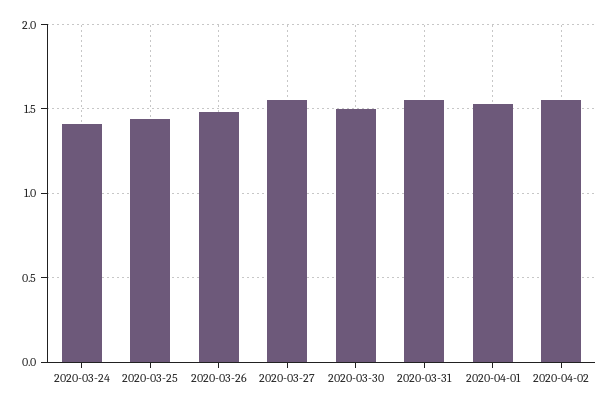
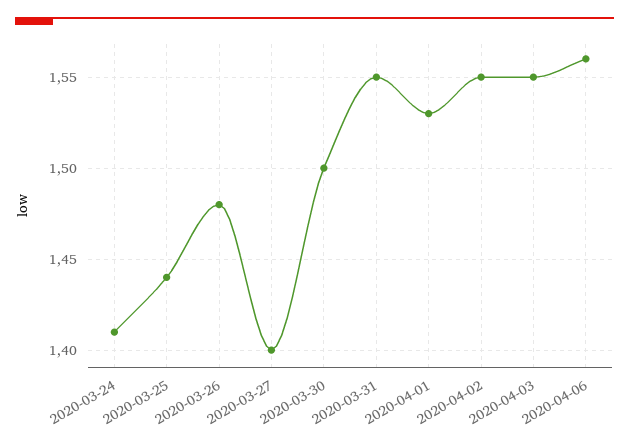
2020-03-27: 1.55 -> 1.4
2020-04-03: none -> 1.55
2020-04-06: none -> 1.56

